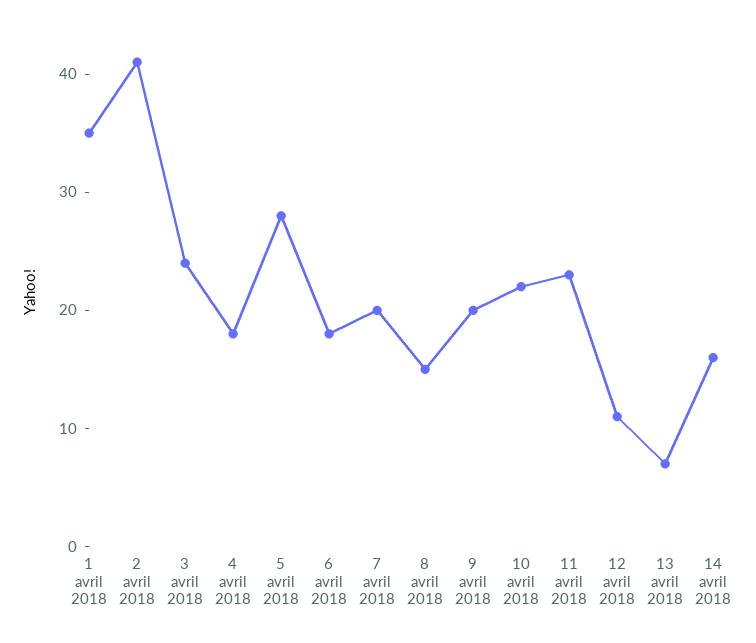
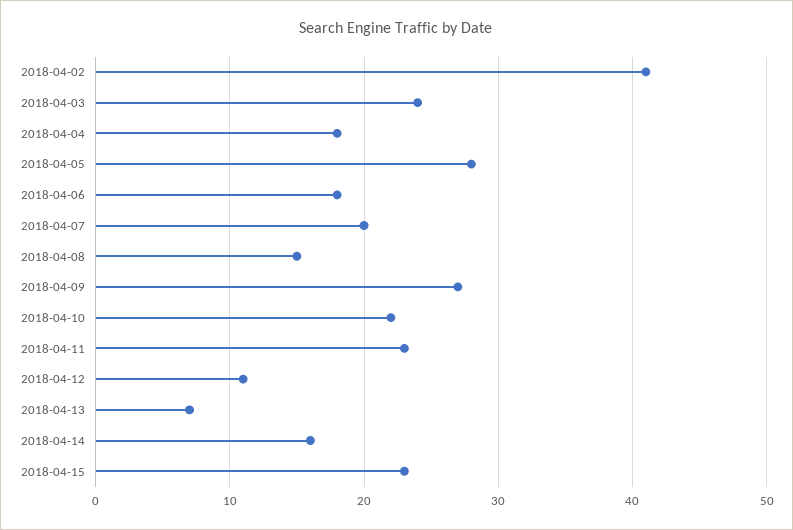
1 avril 2018: 35 -> none
9 avril 2018: 20 -> 27
2018-04-15: none -> 23

